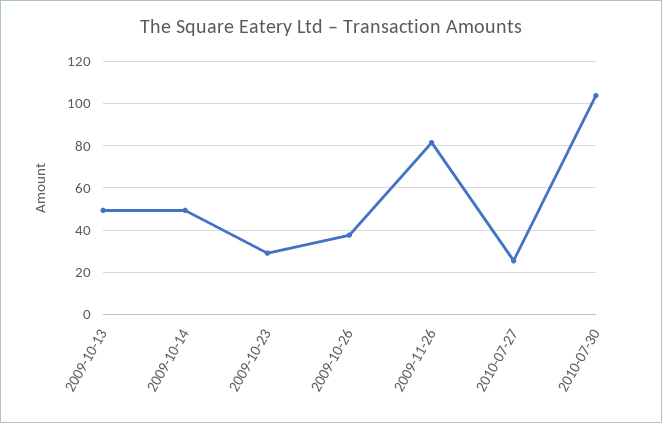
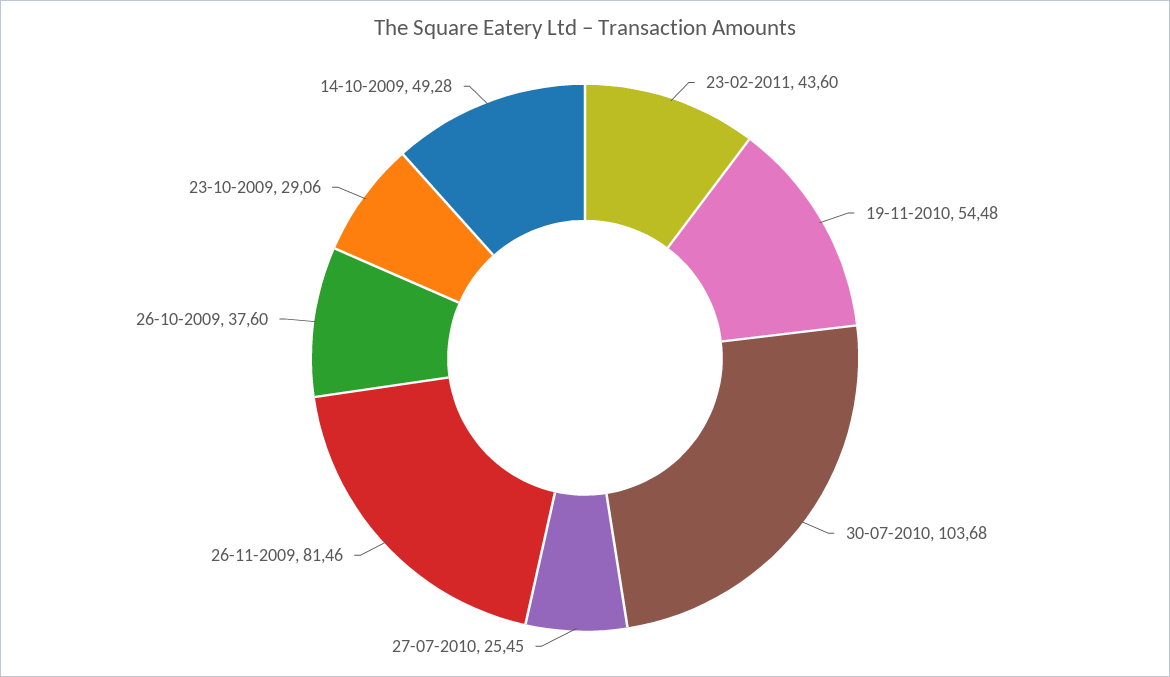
2009-10-13: 50 -> none
23-02-2011: none -> 43.6
19-11-2010: none -> 54.48

